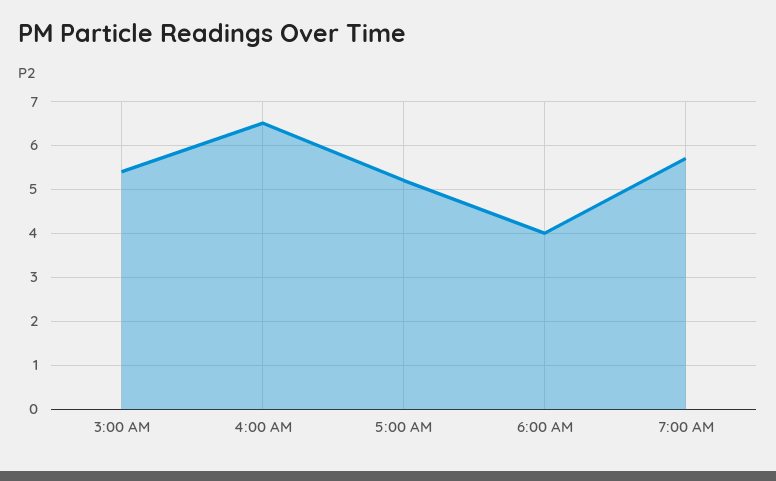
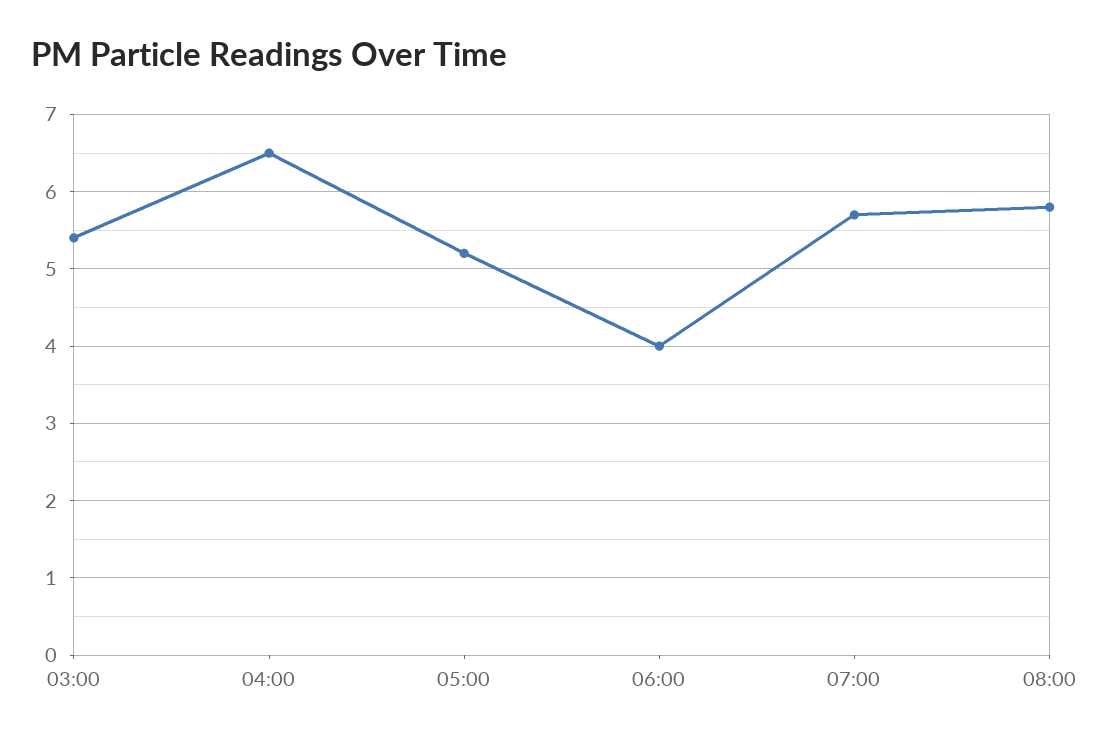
08:00: none -> 5.8

